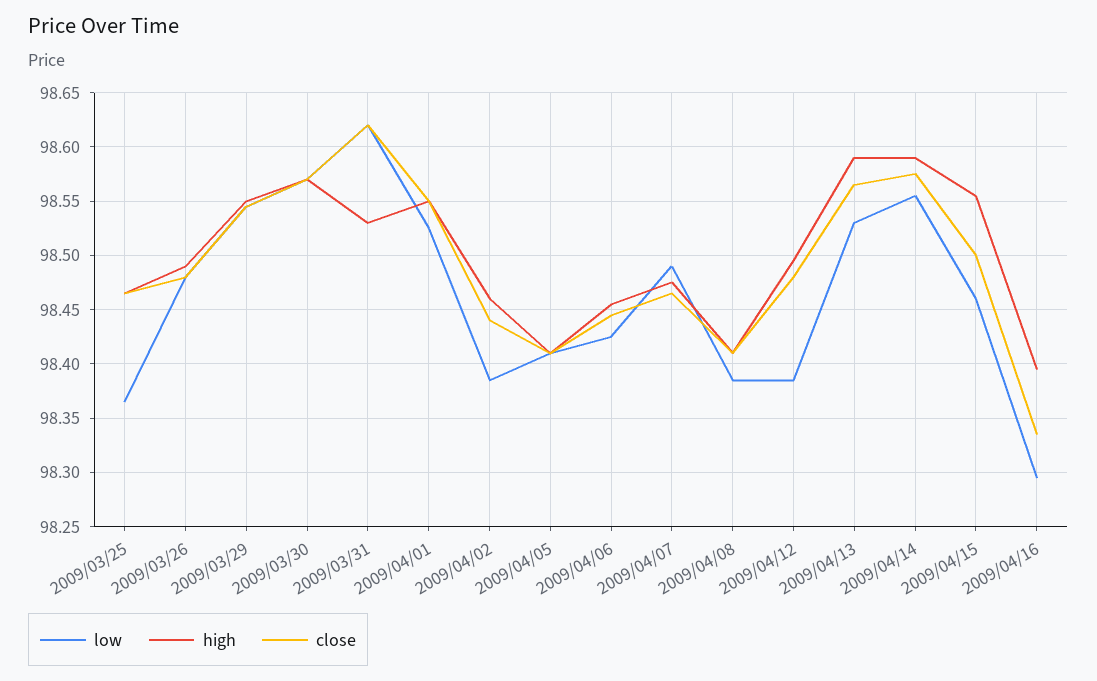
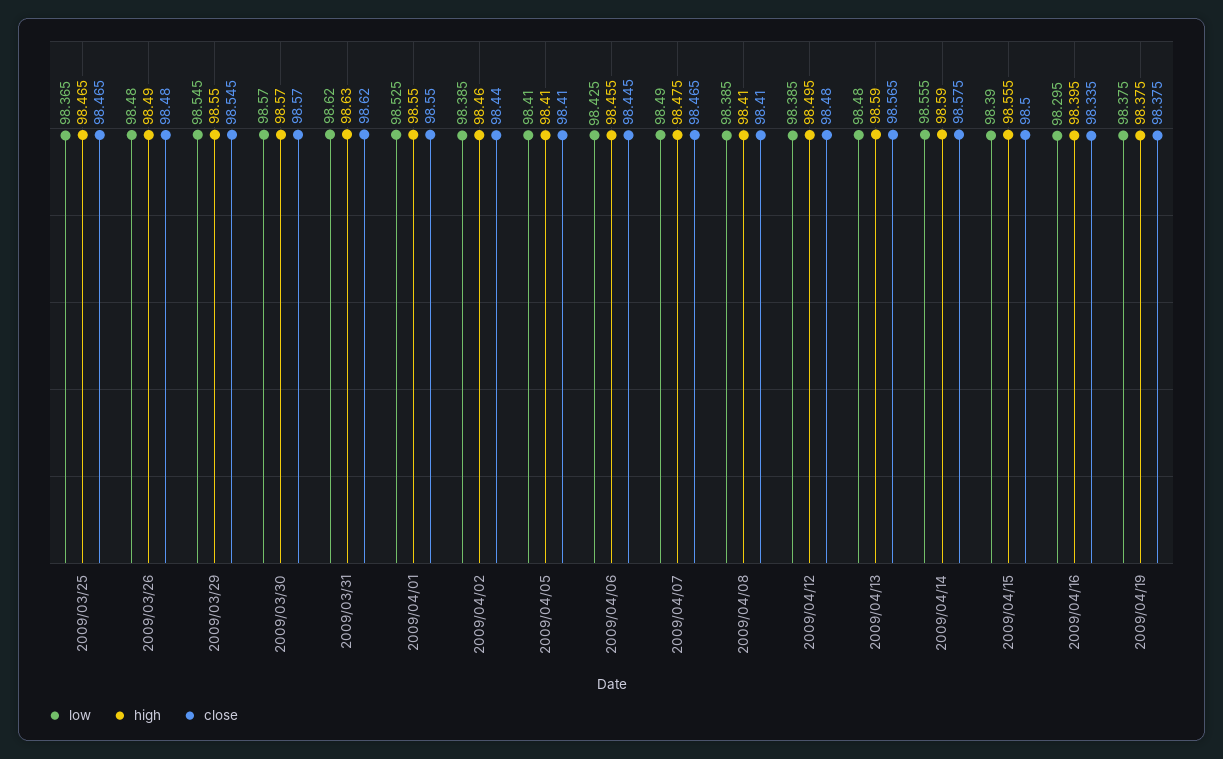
high, 2009/03/31: 98.53 -> 98.63
low, 2009/04/13: 98.53 -> 98.48
low, 2009/04/15: 98.46 -> 98.39
low, 2009/04/19: none -> 98.375
high, 2009/04/19: none -> 98.375
close, 2009/04/19: none -> 98.375

